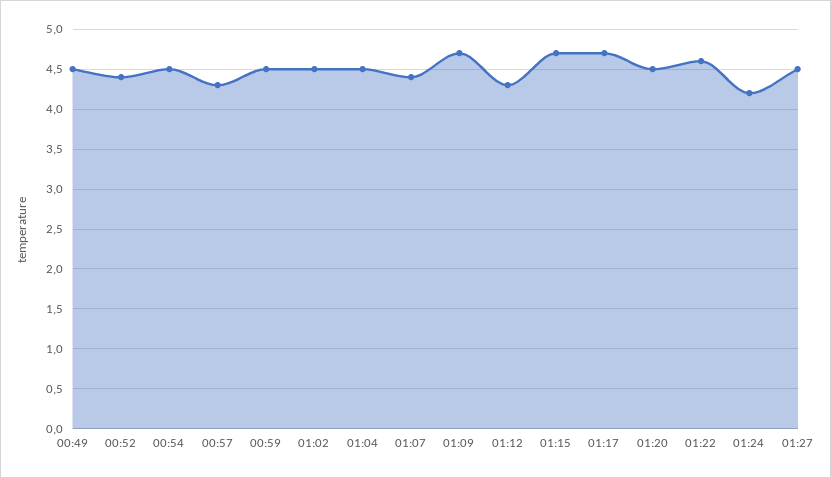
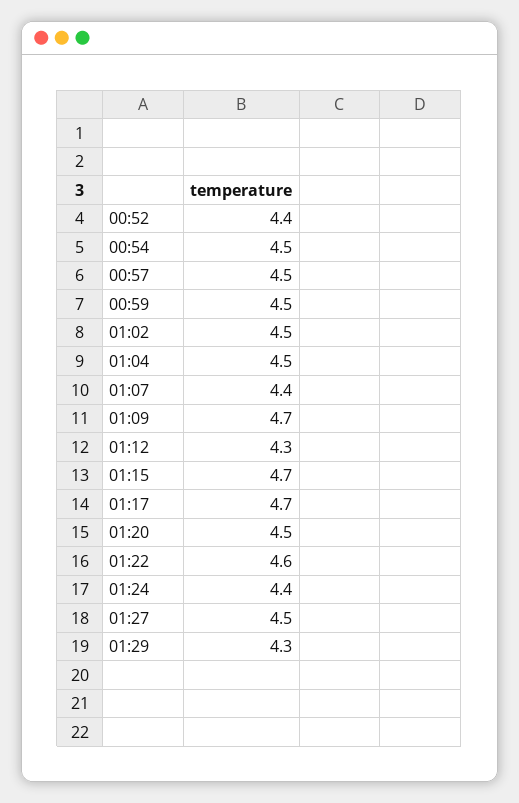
00:49: 4.5 -> none
00:57: 4.3 -> 4.5
01:24: 4.2 -> 4.4
01:29: none -> 4.3

